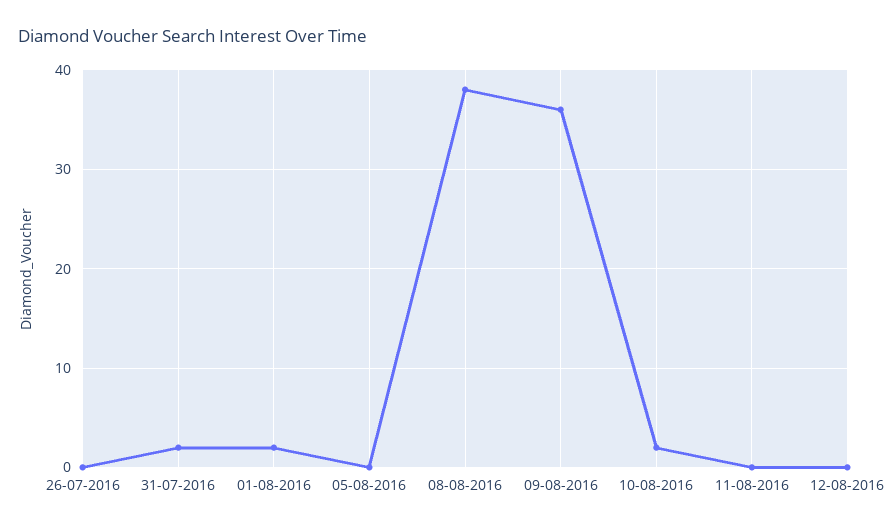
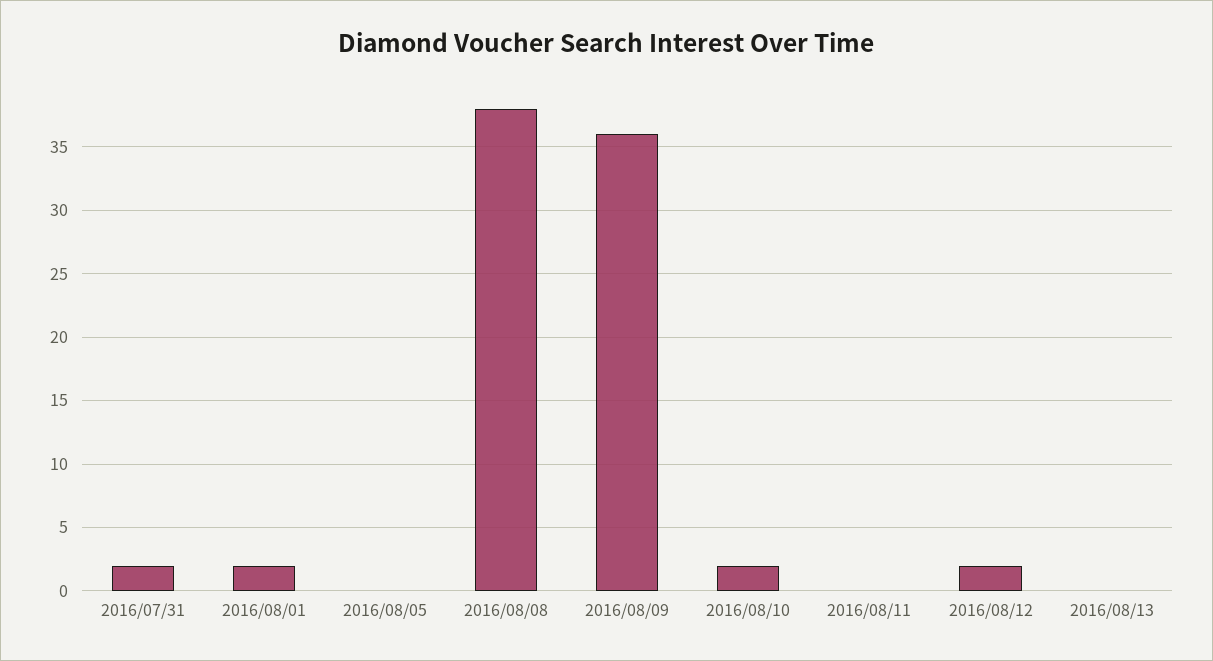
26-07-2016: 0 -> none
12-08-2016: 0 -> 2
2016/08/13: none -> 0

